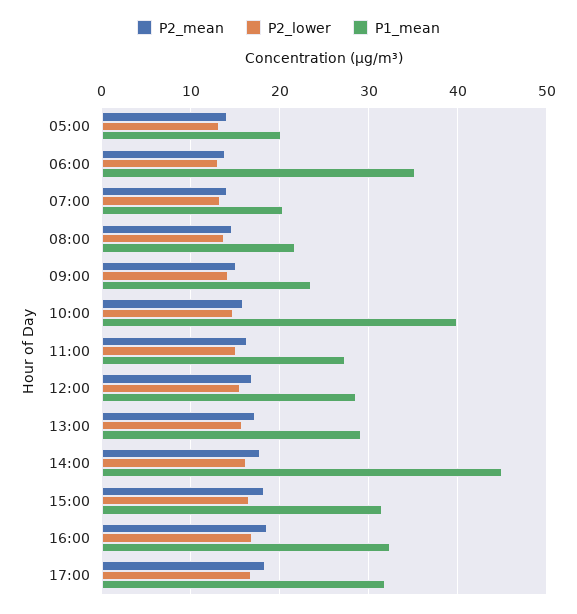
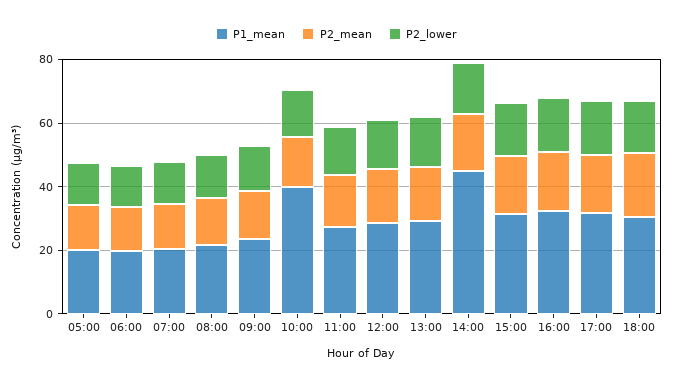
P1_mean, 06:00: 35 -> 20
P1_mean, 18:00: none -> 30
P2_mean, 18:00: none -> 20
P2_lower, 18:00: none -> 15

